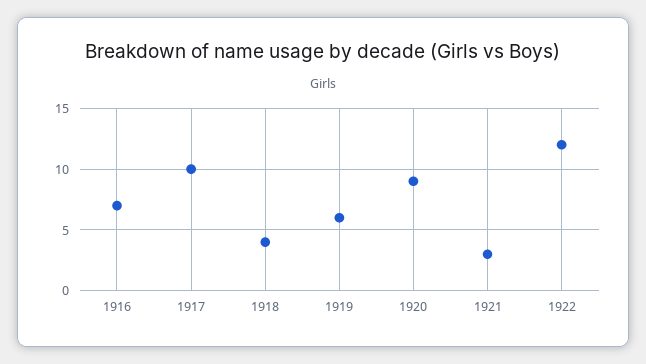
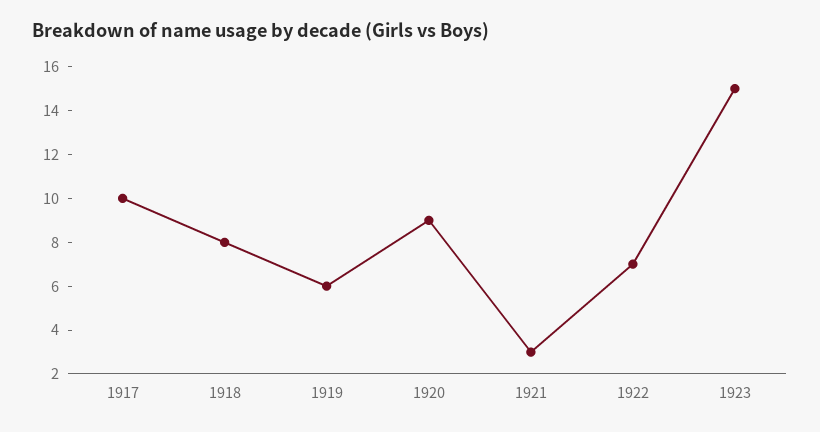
1916: 7 -> none
1918: 4 -> 8
1922: 12 -> 7
1923: none -> 15

